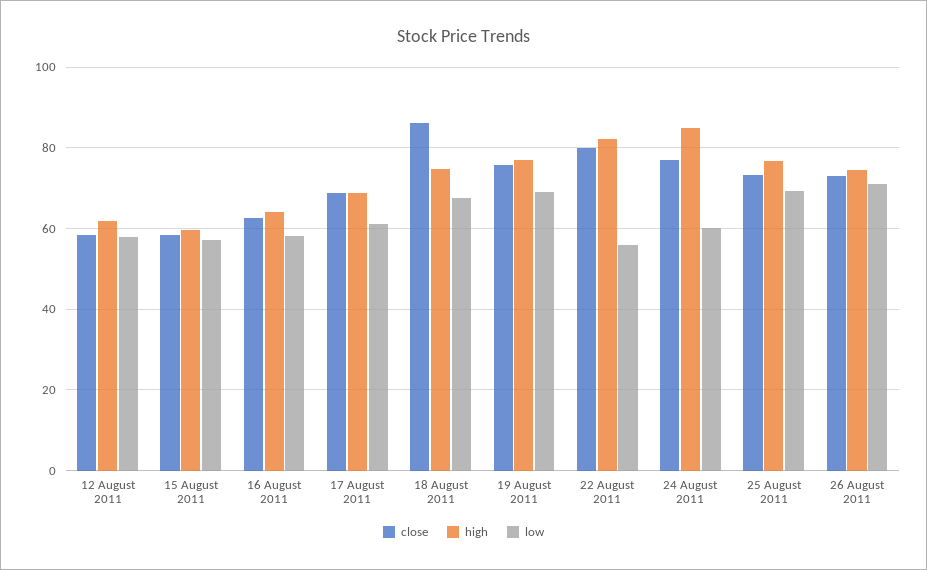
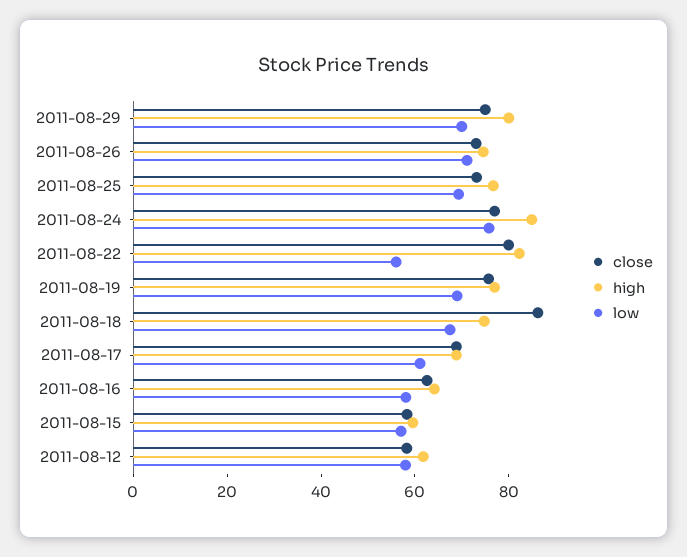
low, 24 August 2011: 60 -> 75
close, 2011-08-29: none -> 75
high, 2011-08-29: none -> 80
low, 2011-08-29: none -> 70

